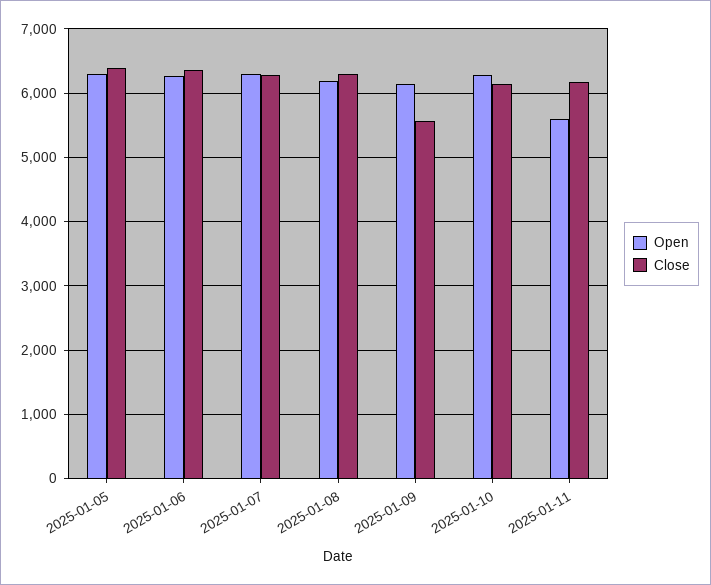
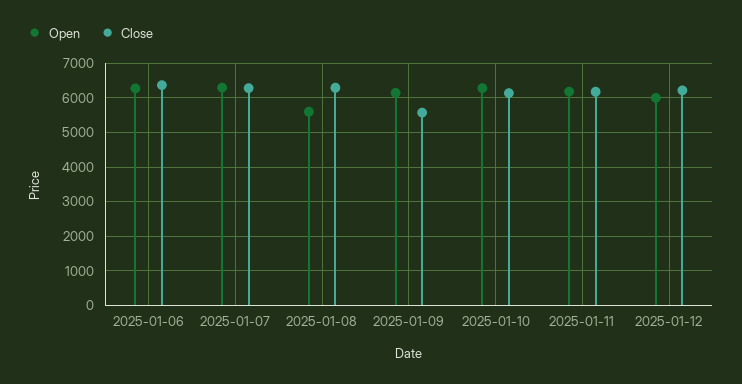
Open, 2025-01-05: 6300 -> none
Close, 2025-01-05: 6400 -> none
Open, 2025-01-08: 6200 -> 5600
Open, 2025-01-11: 5600 -> 6200
Open, 2025-01-12: none -> 6000
Close, 2025-01-12: none -> 6200

